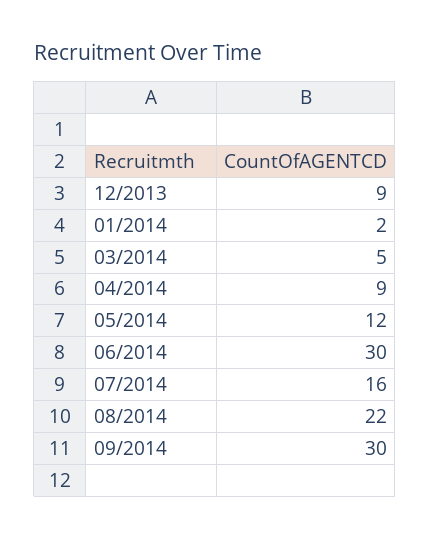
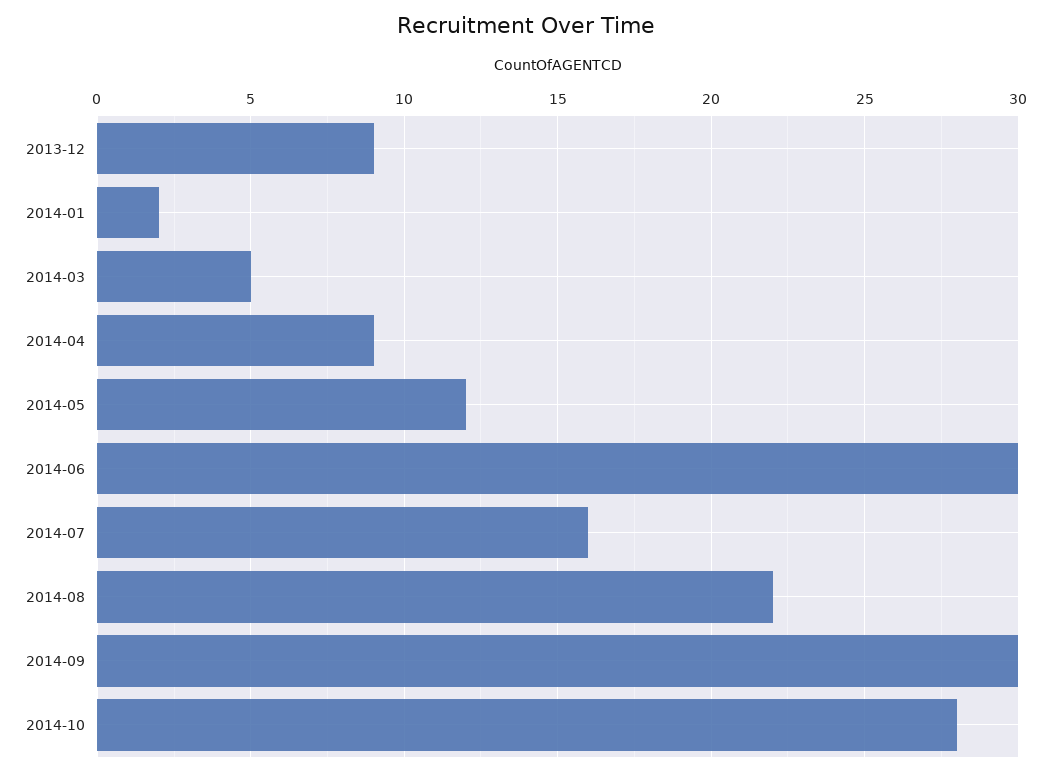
2014-10: none -> 28

